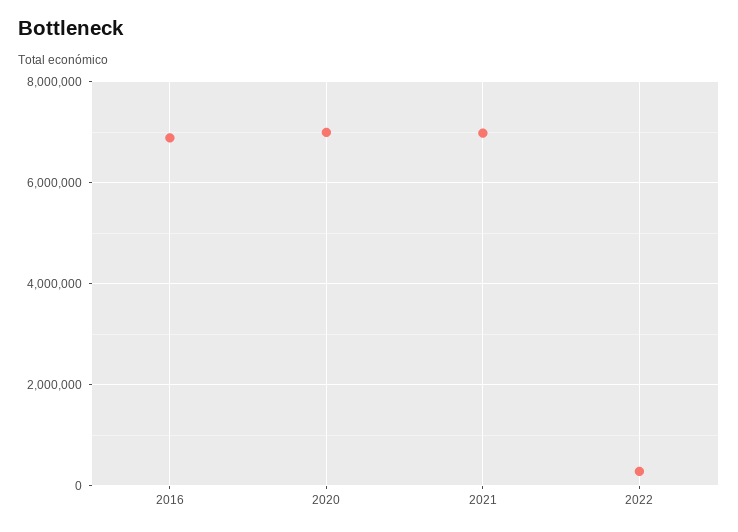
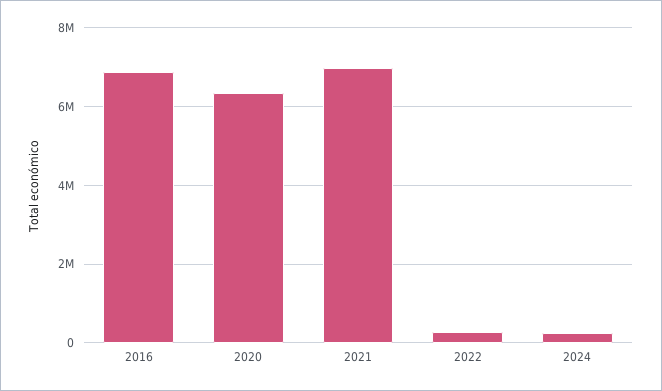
2020: 7000000 -> 6400000
2024: none -> 200000

